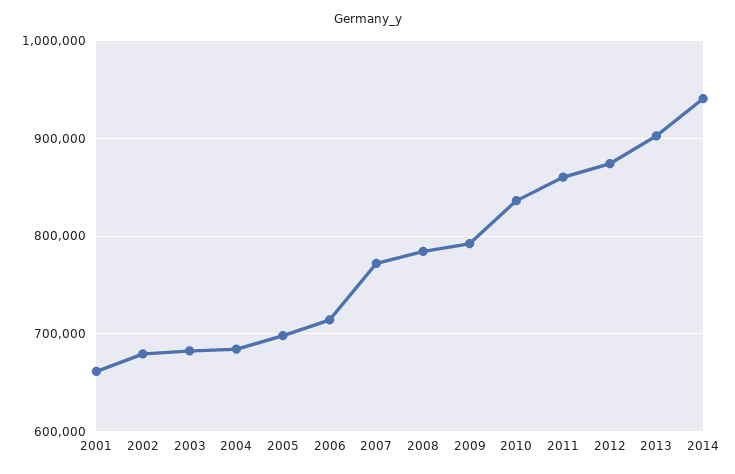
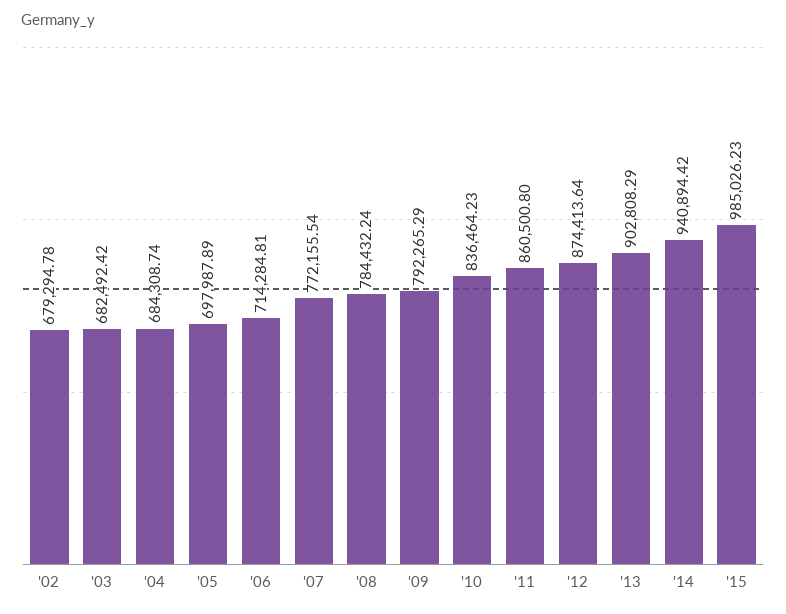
2001: 660000 -> none
'15: none -> 985026.23

